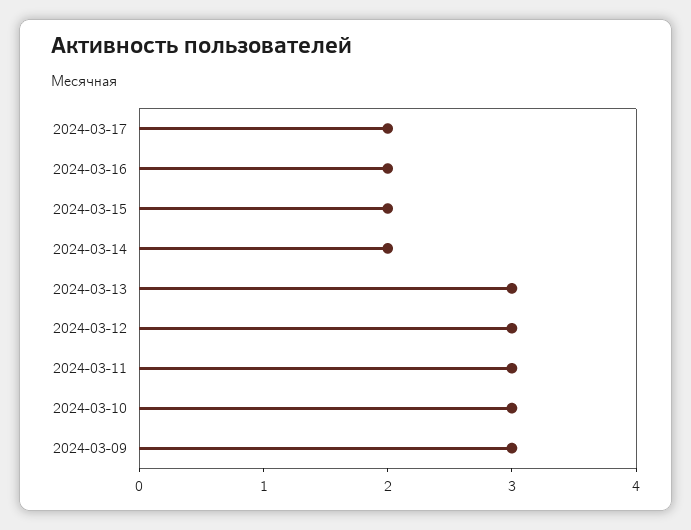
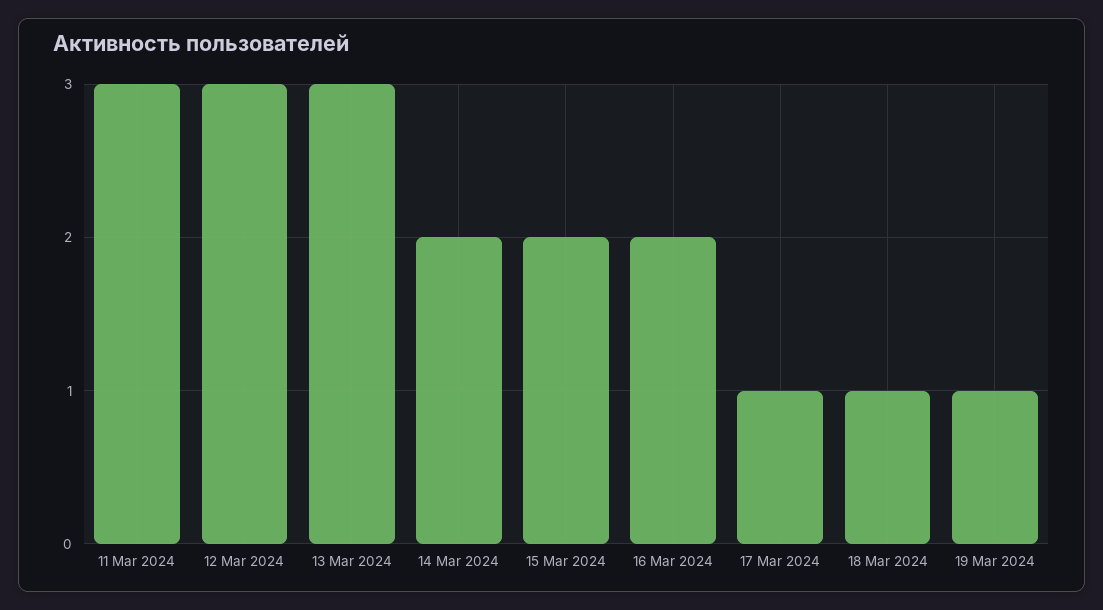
2024-03-17: 2 -> 1
2024-03-10: 3 -> none
2024-03-09: 3 -> none
18 Mar 2024: none -> 1
19 Mar 2024: none -> 1

